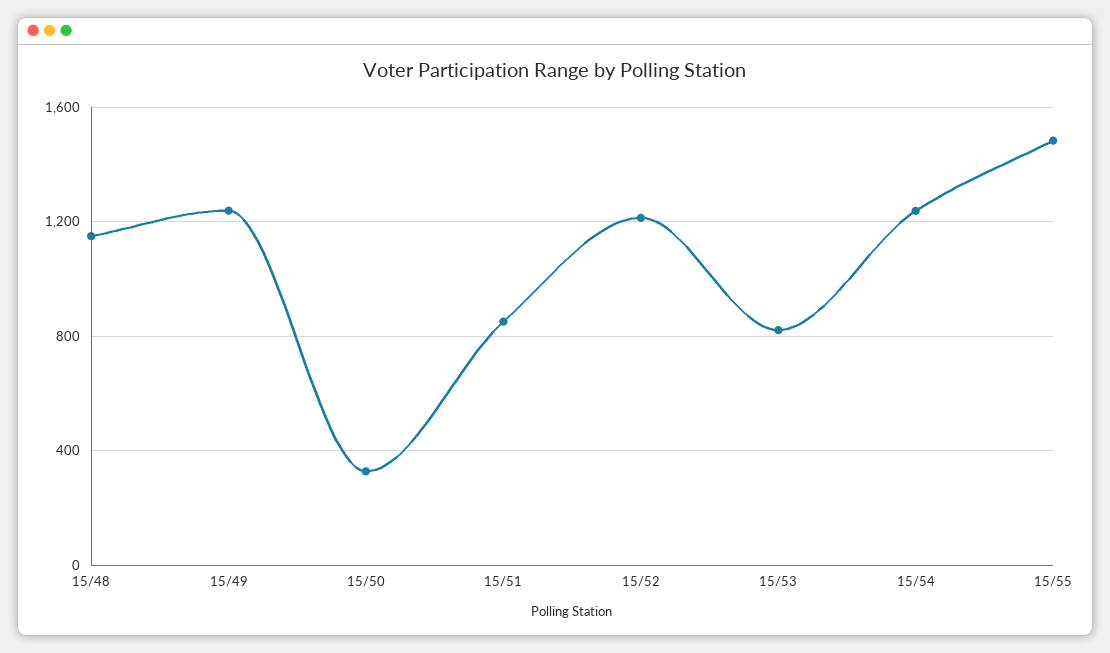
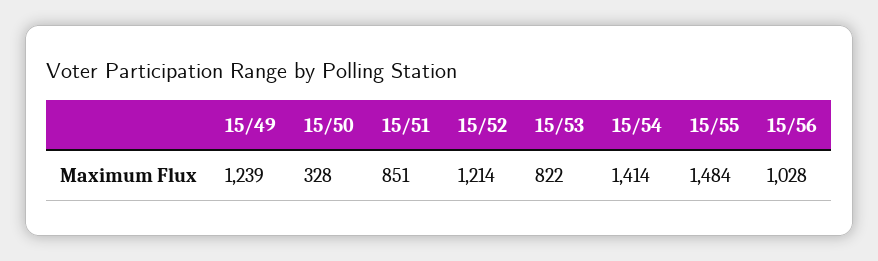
15/48: 1150 -> none
15/54: 1250 -> 1414
15/56: none -> 1028

